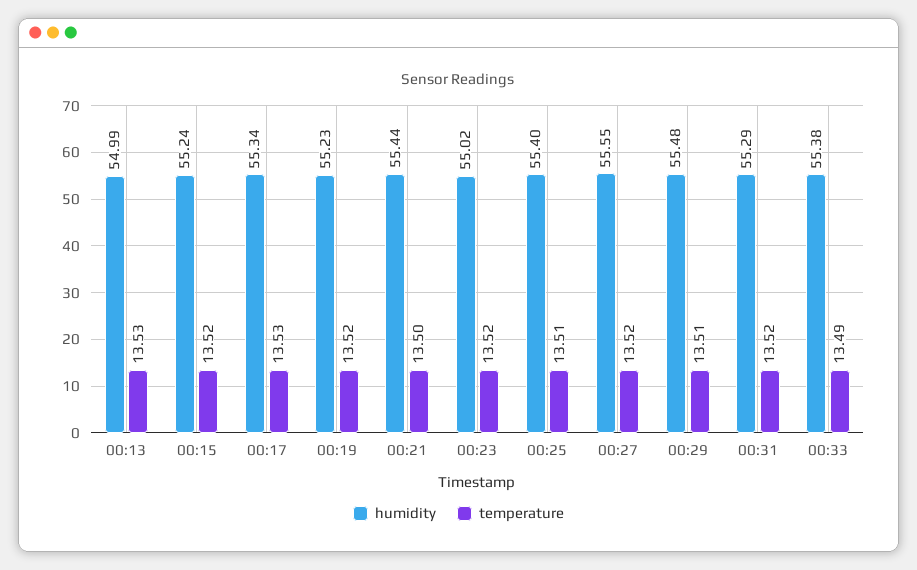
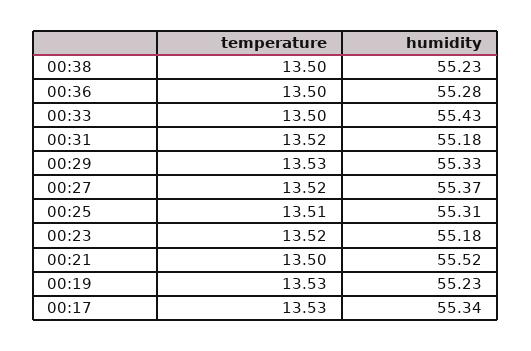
humidity, 00:13: 54.99 -> none
temperature, 00:13: 13.53 -> none
humidity, 00:15: 55.24 -> none
temperature, 00:15: 13.52 -> none
temperature, 00:19: 13.52 -> 13.53
humidity, 00:21: 55.44 -> 55.52
humidity, 00:23: 55.02 -> 55.18
humidity, 00:25: 55.4 -> 55.31
humidity, 00:27: 55.55 -> 55.37
humidity, 00:29: 55.48 -> 55.33
temperature, 00:29: 13.51 -> 13.53
humidity, 00:31: 55.29 -> 55.18
humidity, 00:33: 55.38 -> 55.43
temperature, 00:33: 13.49 -> 13.5
temperature, 00:38: none -> 13.5
humidity, 00:38: none -> 55.23
temperature, 00:36: none -> 13.5
humidity, 00:36: none -> 55.28

